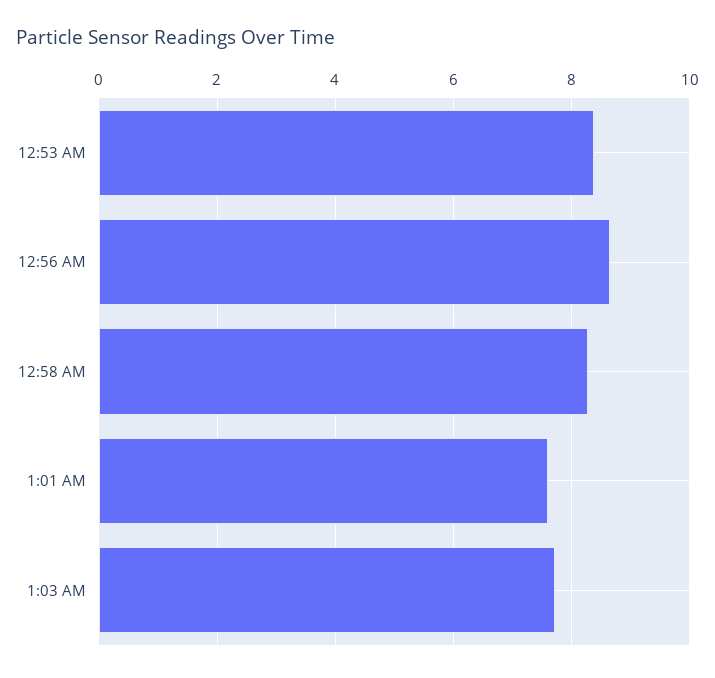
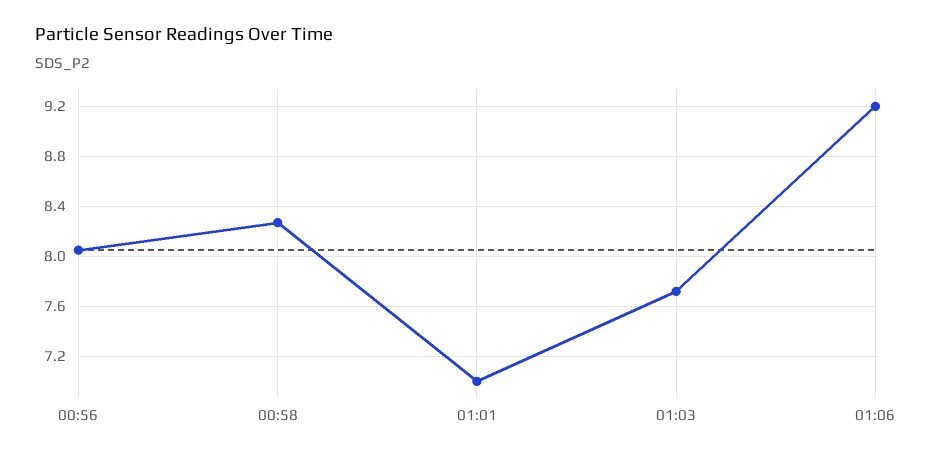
12:53 AM: 8.4 -> none
12:56 AM: 8.6 -> 8.05
1:01 AM: 7.6 -> 7
01:06: none -> 9.2

